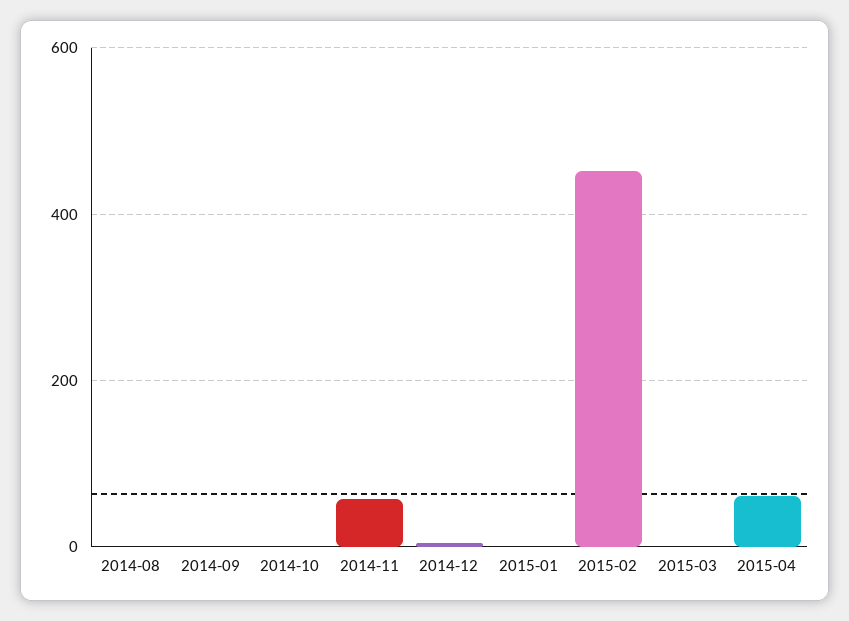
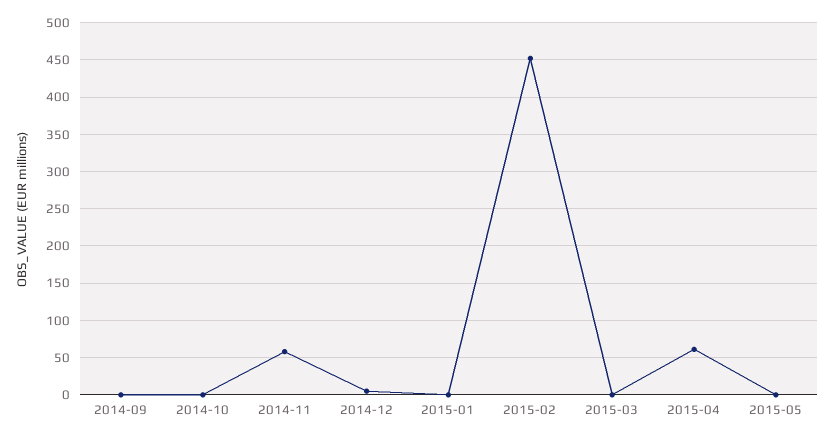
2014-08: 0 -> none
2015-05: none -> 0

